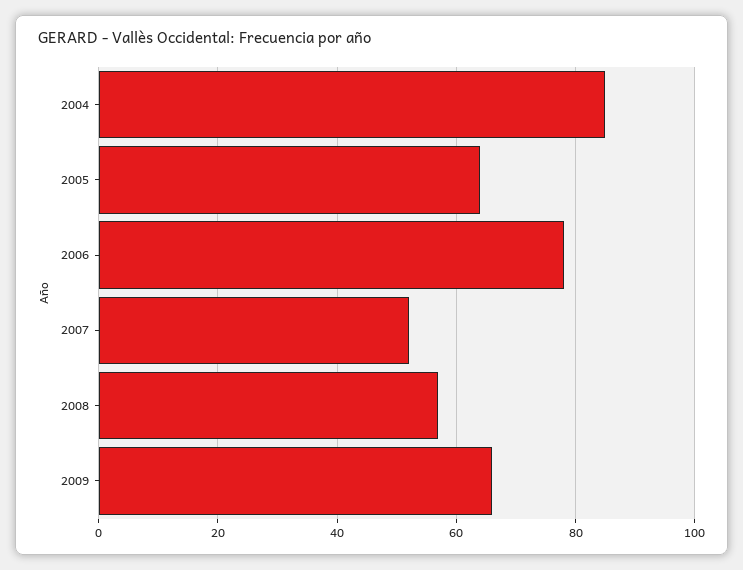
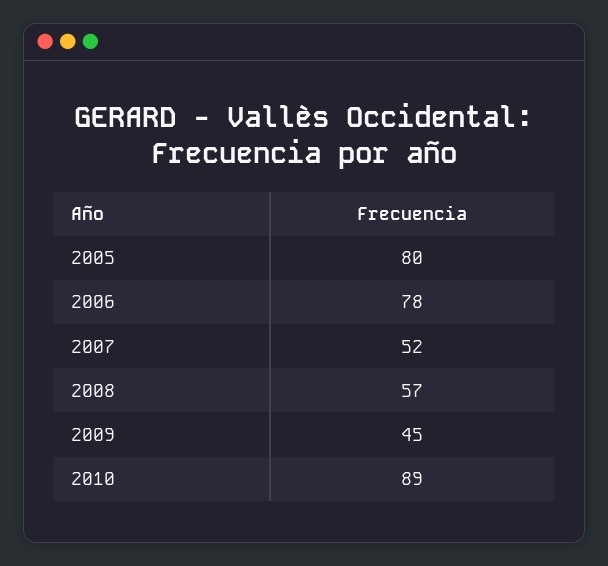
2004: 85 -> none
2005: 65 -> 80
2009: 65 -> 45
2010: none -> 89

